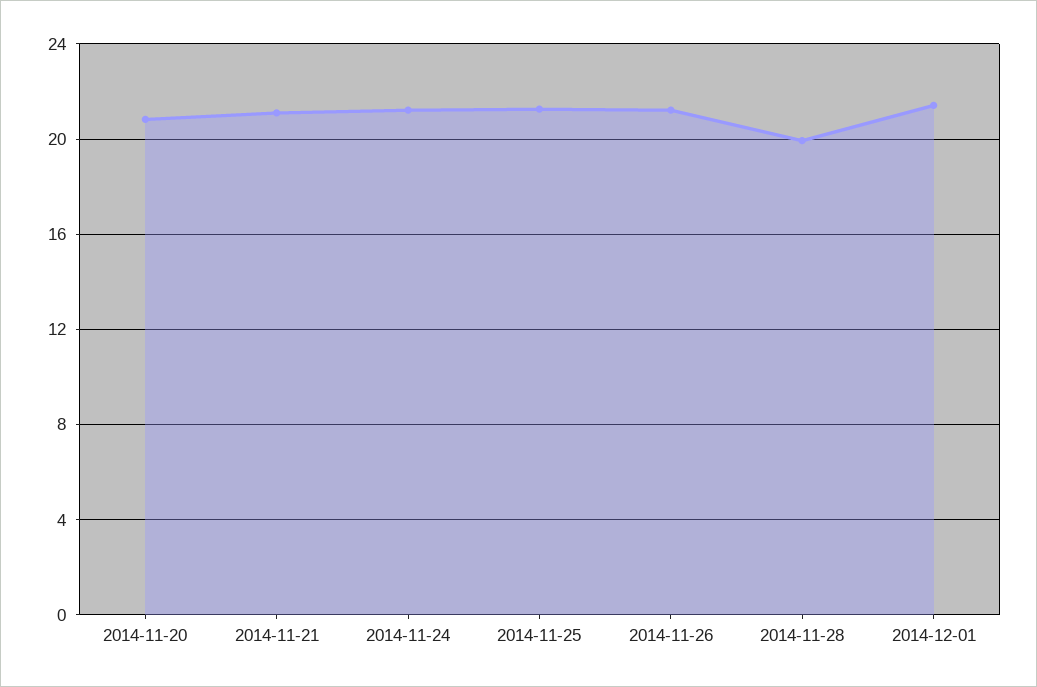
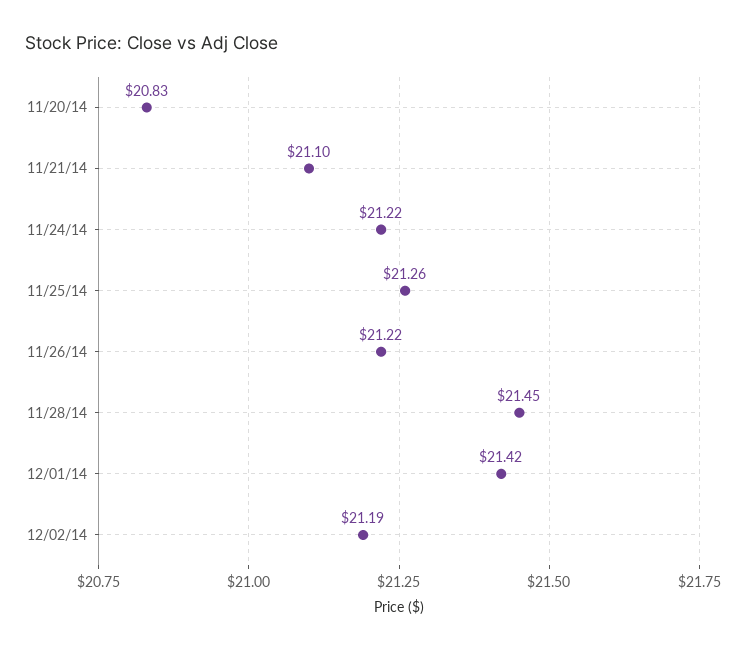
2014-11-28: 20 -> 21.45
12/02/14: none -> 21.19

